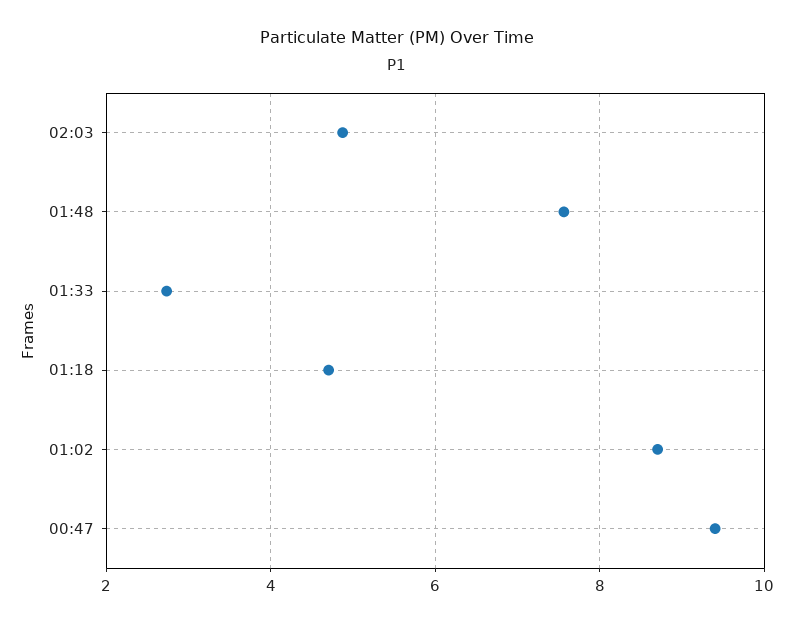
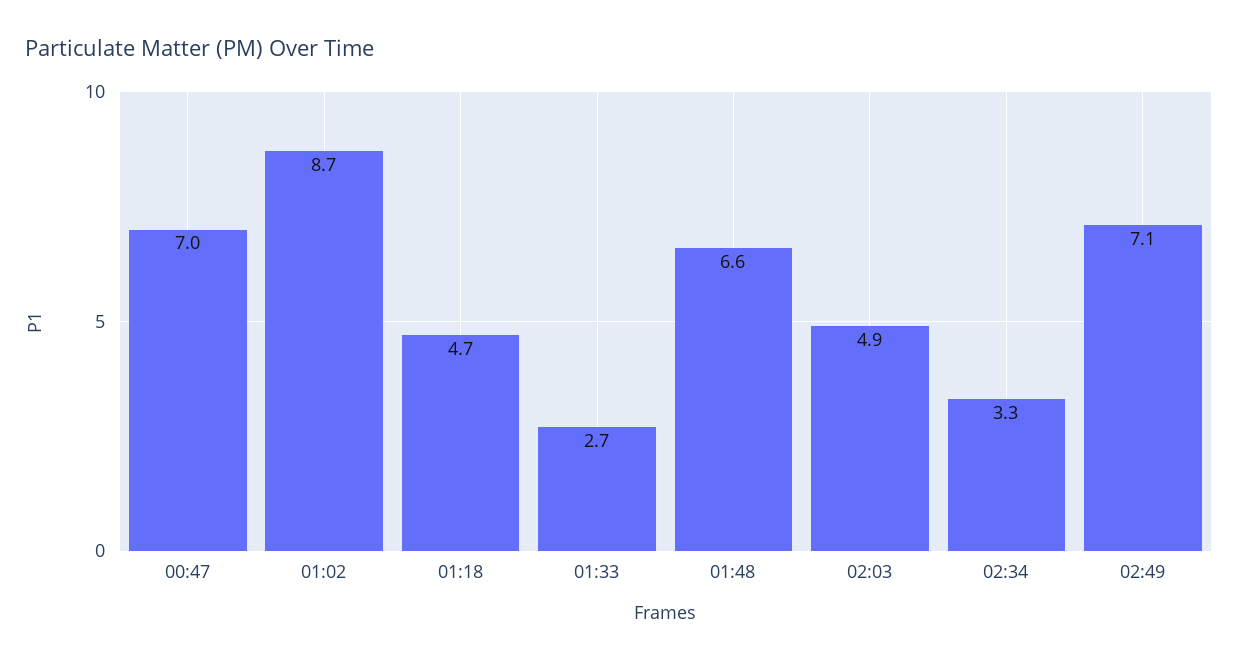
01:48: 7.6 -> 6.6
00:47: 9.4 -> 7
02:34: none -> 3.3
02:49: none -> 7.1

